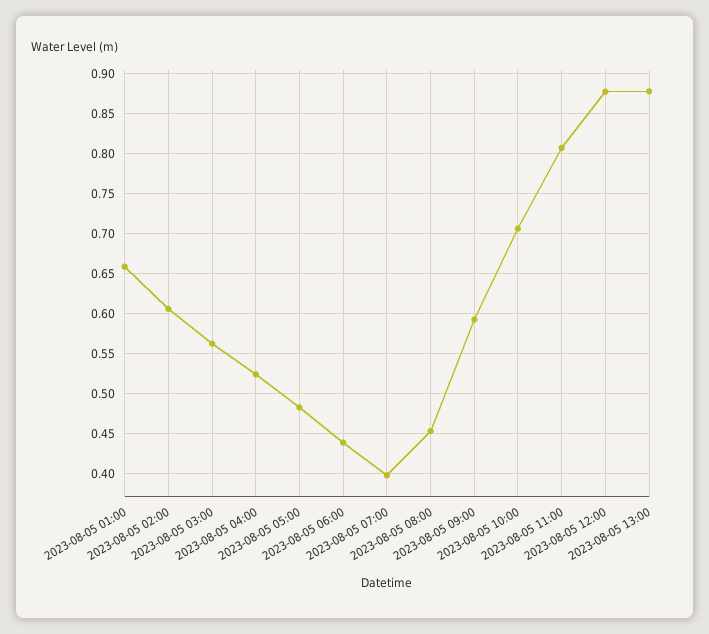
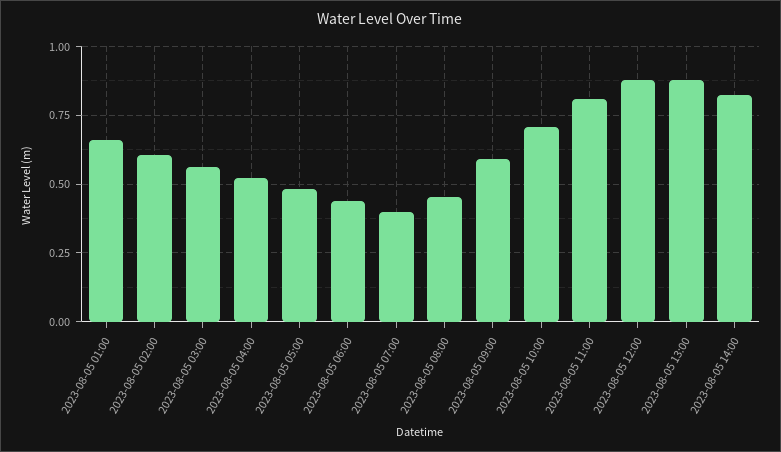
2023-08-05 14:00: none -> 0.825

